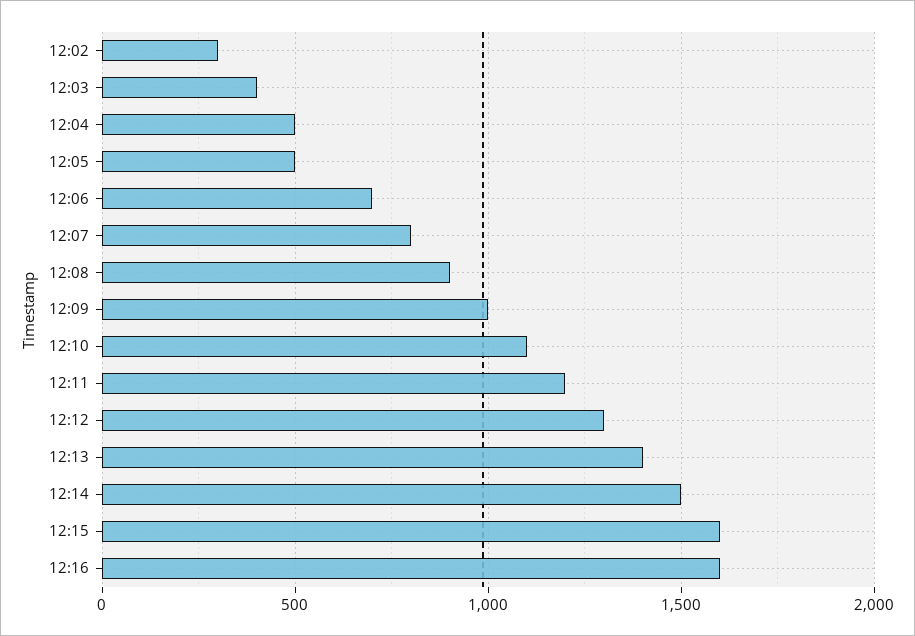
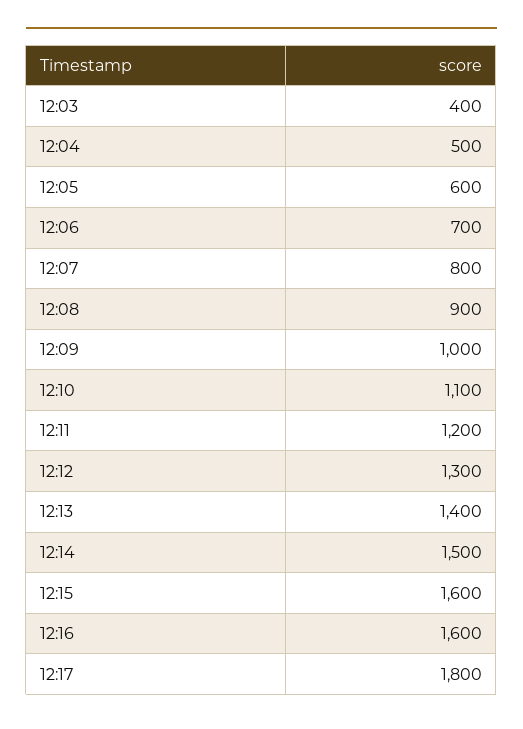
12:02: 300 -> none
12:05: 500 -> 600
12:17: none -> 1800

